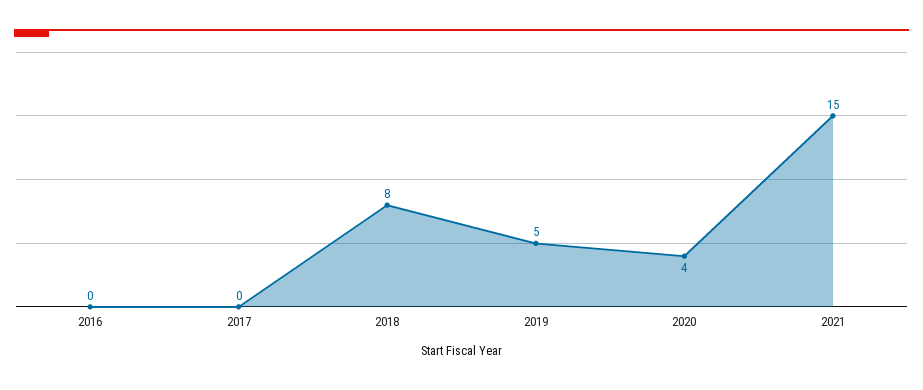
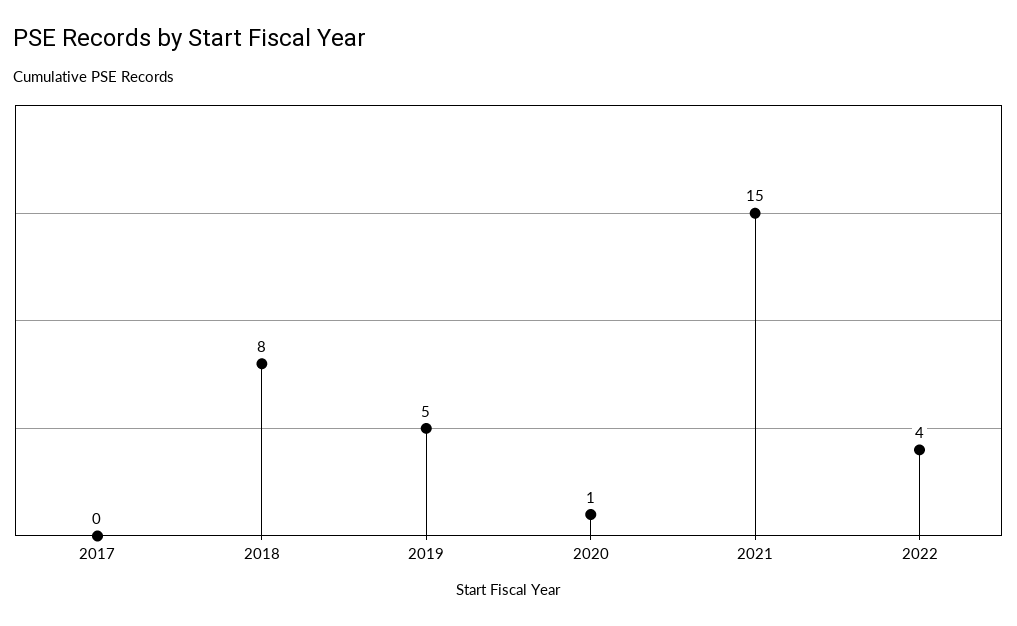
2016: 0 -> none
2020: 4 -> 1
2022: none -> 4

